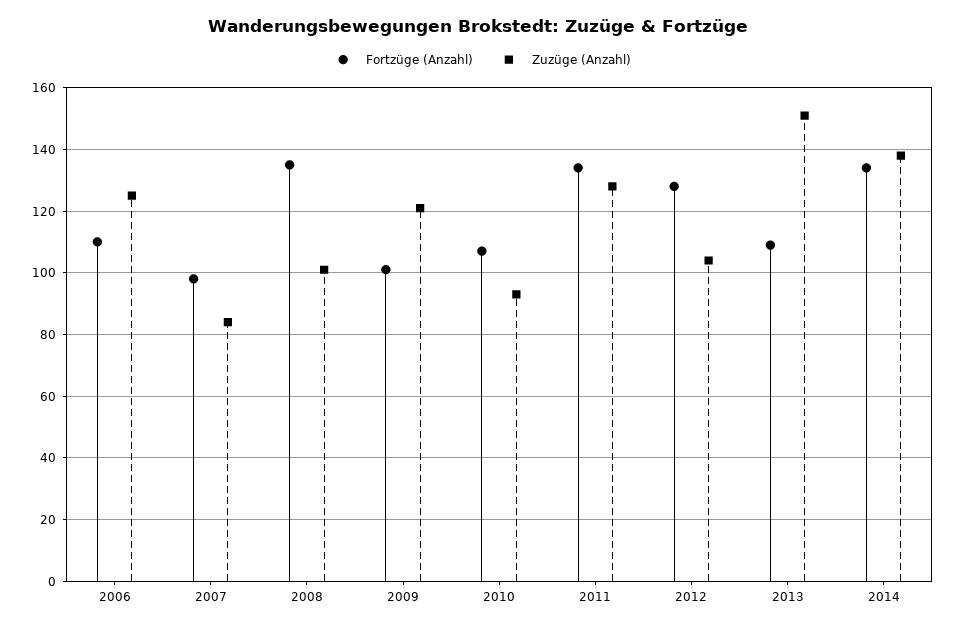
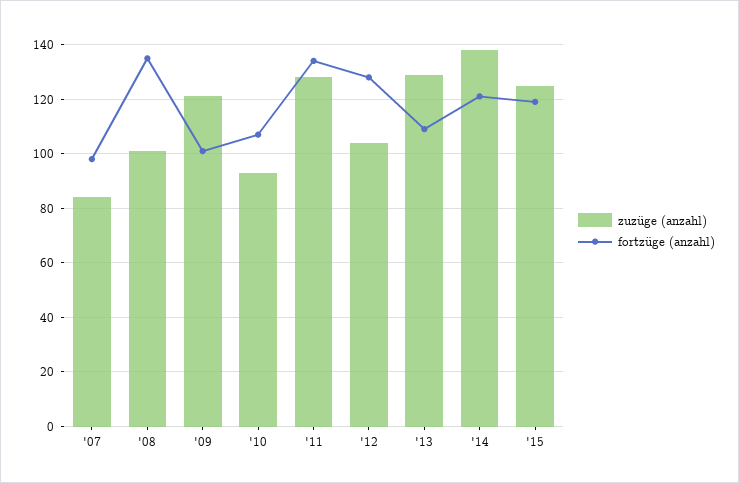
Fortzüge (Anzahl), 2006: 110 -> none
Zuzüge (Anzahl), 2006: 125 -> none
Zuzüge (Anzahl), 2013: 150 -> 130
Fortzüge (Anzahl), 2014: 135 -> 120
Zuzüge (Anzahl), '15: none -> 125
Fortzüge (Anzahl), '15: none -> 120

